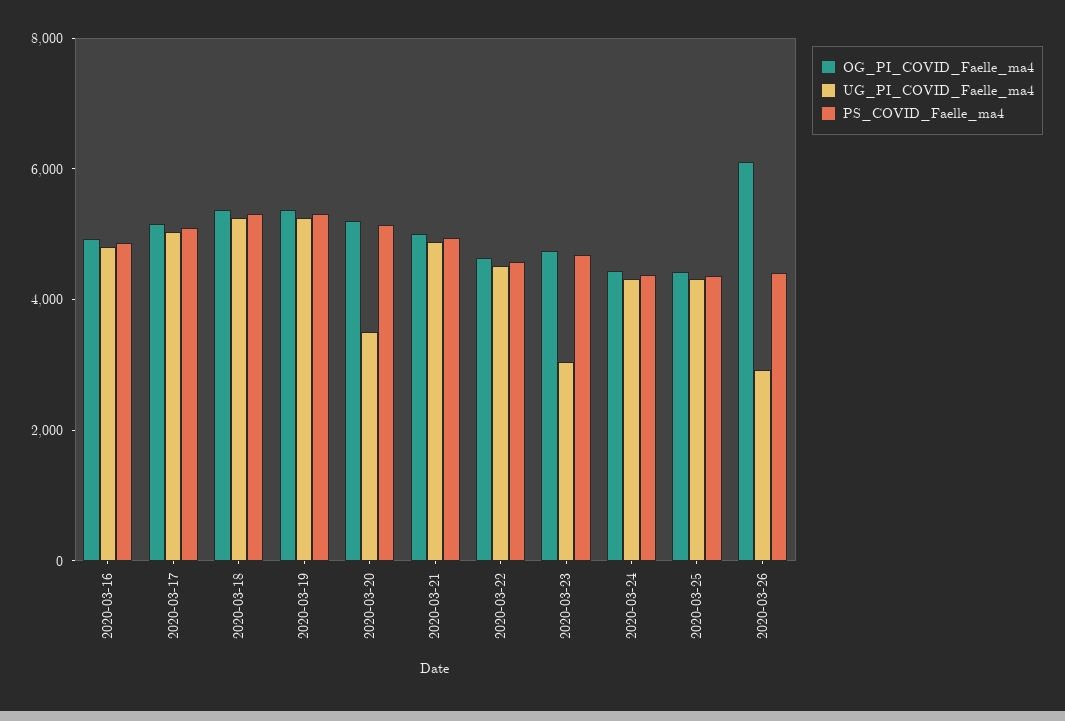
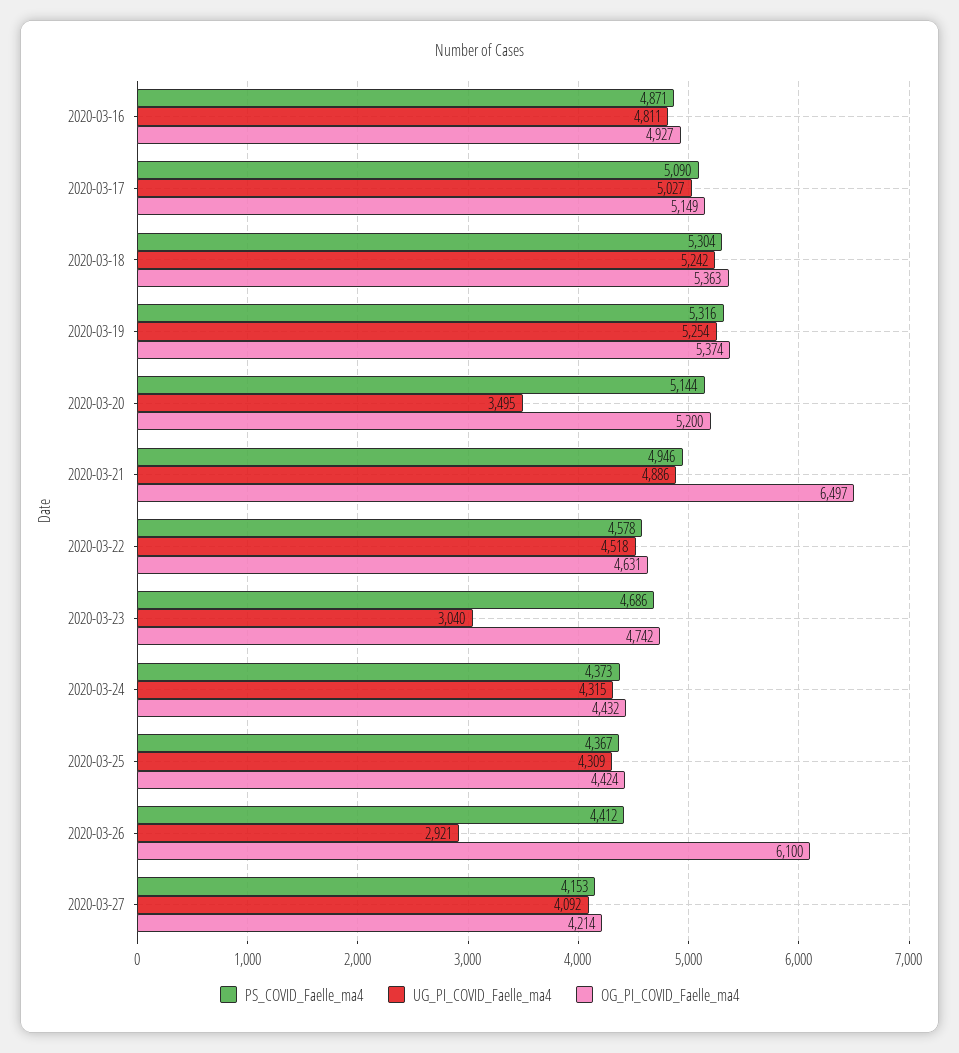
OG_PI_COVID_Faelle_ma4, 2020-03-21: 5000 -> 6497
PS_COVID_Faelle_ma4, 2020-03-27: none -> 4153
UG_PI_COVID_Faelle_ma4, 2020-03-27: none -> 4092
OG_PI_COVID_Faelle_ma4, 2020-03-27: none -> 4214

